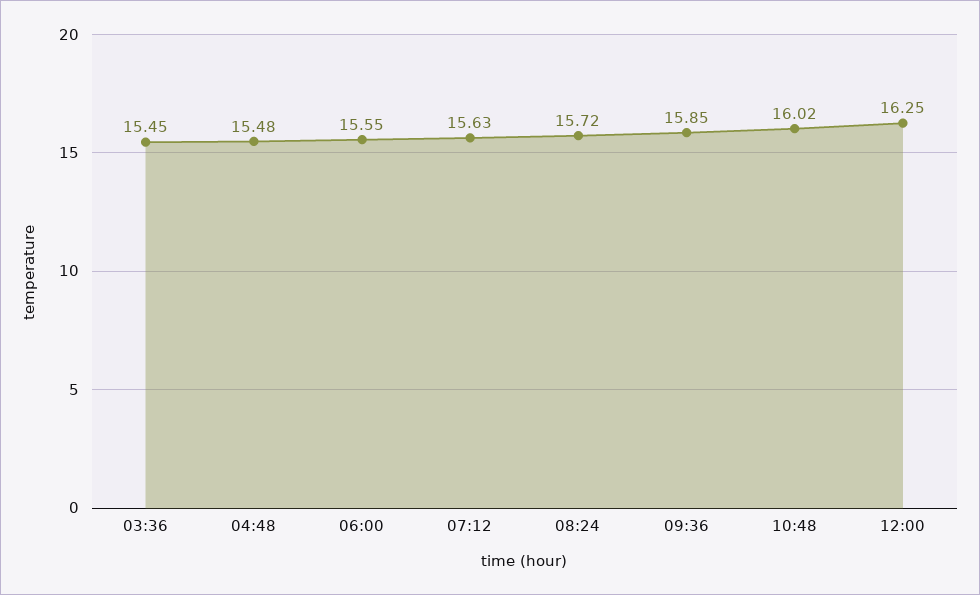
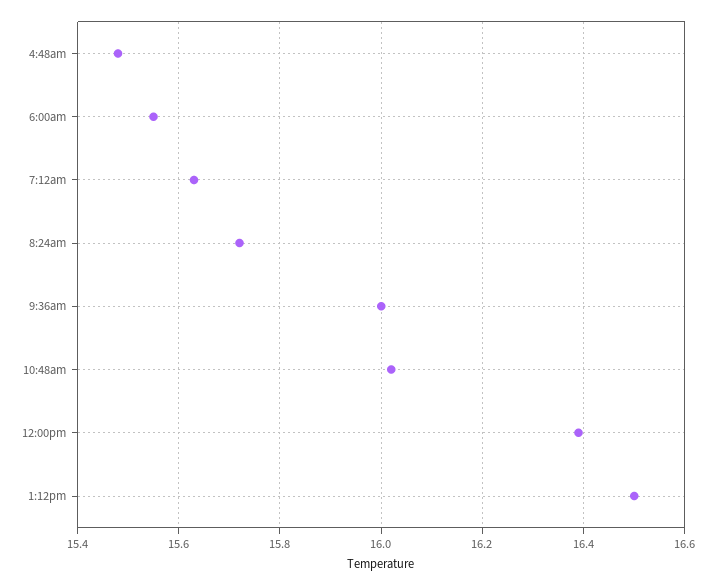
03:36: 15.45 -> none
09:36: 15.85 -> 16
12:00: 16.25 -> 16.4
1:12pm: none -> 16.5

